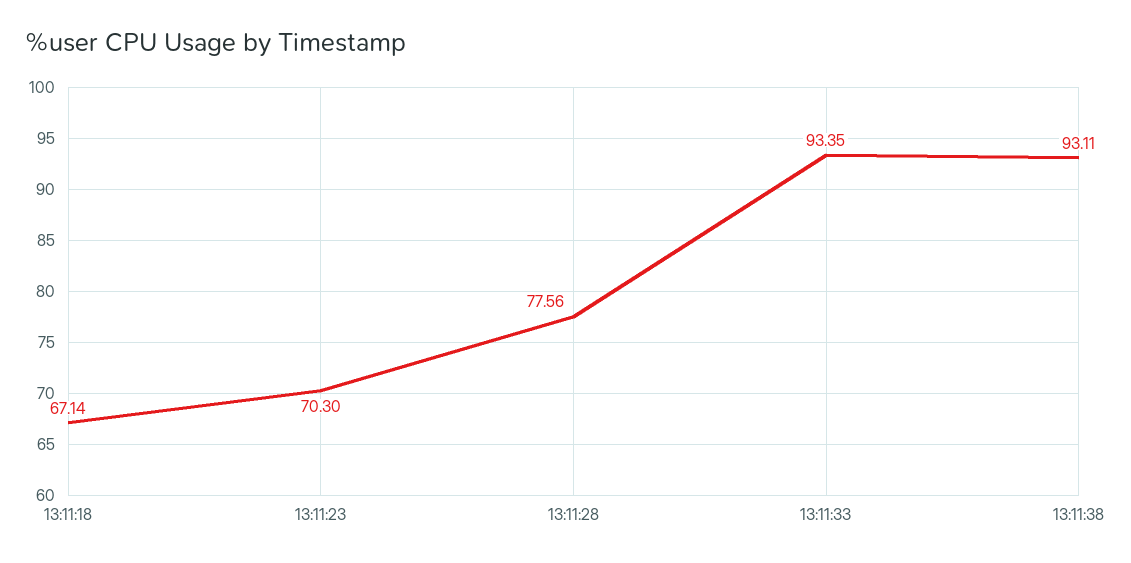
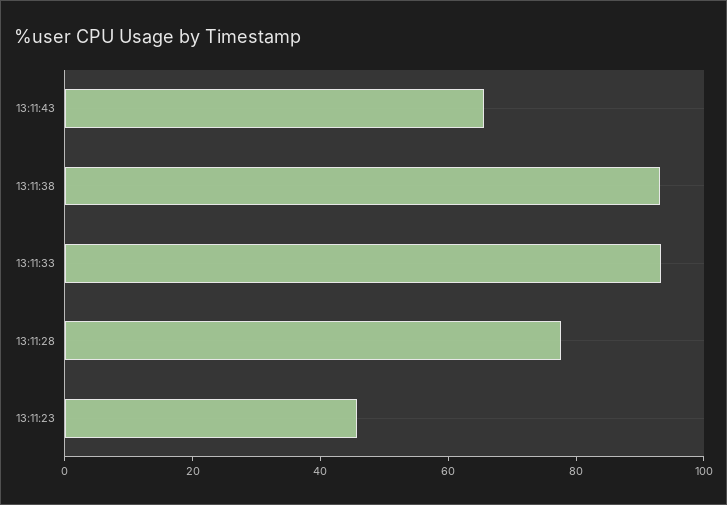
13:11:18: 67.14 -> none
13:11:23: 70.3 -> 45
13:11:43: none -> 65

